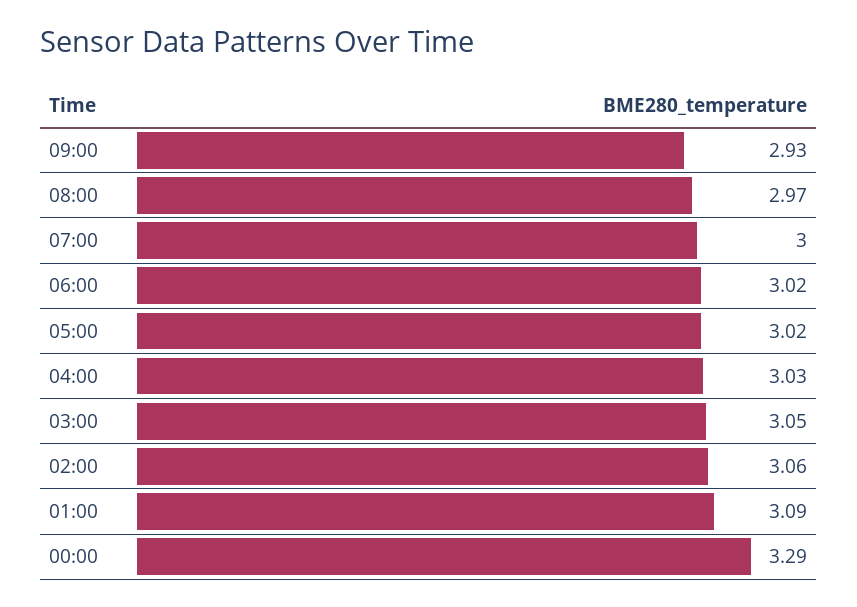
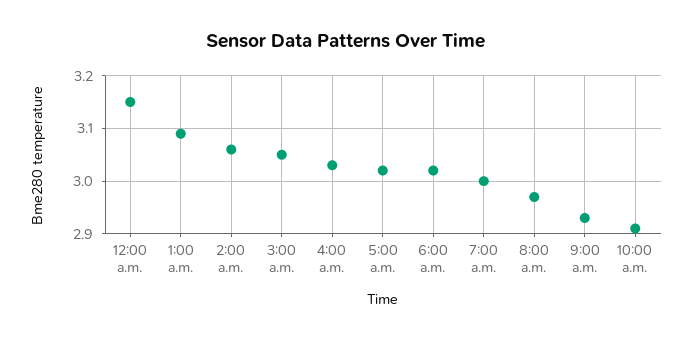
00:00: 3.29 -> 3.15
10:00 a.m.: none -> 2.9

